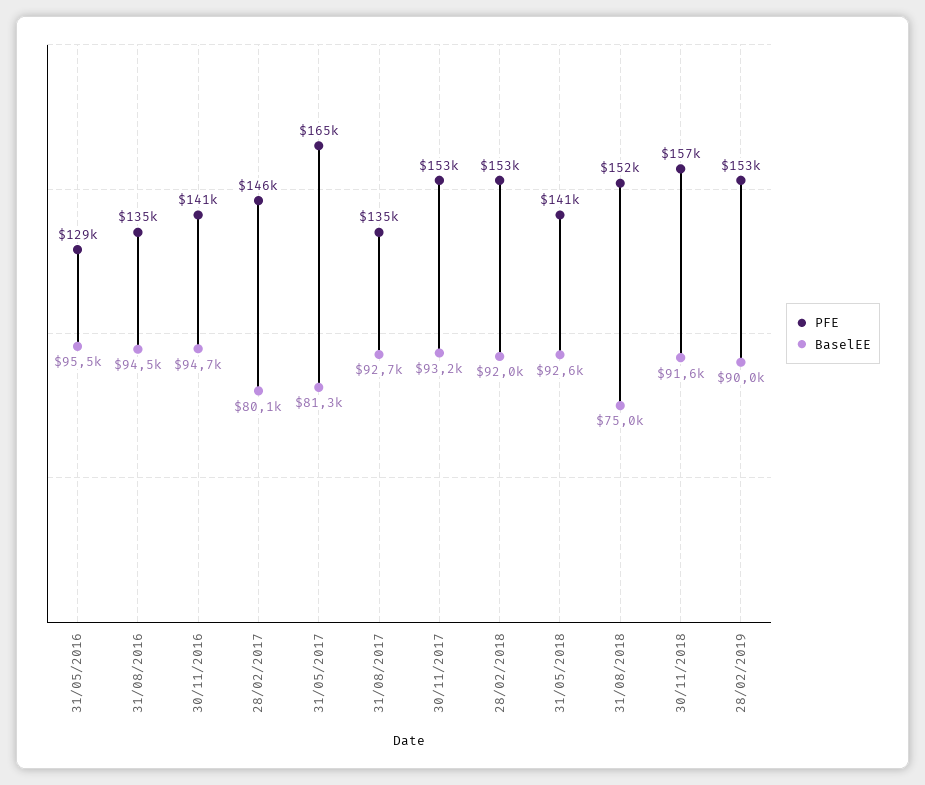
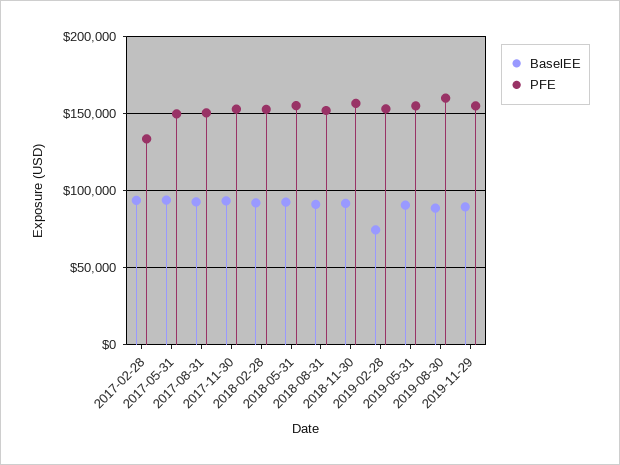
PFE, 31/05/2016: 129000 -> none
BaselEE, 31/05/2016: 95500 -> none
PFE, 31/08/2016: 135000 -> none
BaselEE, 31/08/2016: 94500 -> none
PFE, 30/11/2016: 141000 -> none
BaselEE, 30/11/2016: 94700 -> none
PFE, 28/02/2017: 146000 -> 135000
BaselEE, 28/02/2017: 80100 -> 95000
PFE, 31/05/2017: 165000 -> 150000
BaselEE, 31/05/2017: 81300 -> 95000
PFE, 31/08/2017: 135000 -> 150000
PFE, 31/05/2018: 141000 -> 155000
BaselEE, 31/08/2018: 75000 -> 90000
BaselEE, 28/02/2019: 90000 -> 75000
BaselEE, 2019-05-31: none -> 90000
PFE, 2019-05-31: none -> 155000
BaselEE, 2019-08-30: none -> 90000
PFE, 2019-08-30: none -> 160000
BaselEE, 2019-11-29: none -> 90000
PFE, 2019-11-29: none -> 155000

